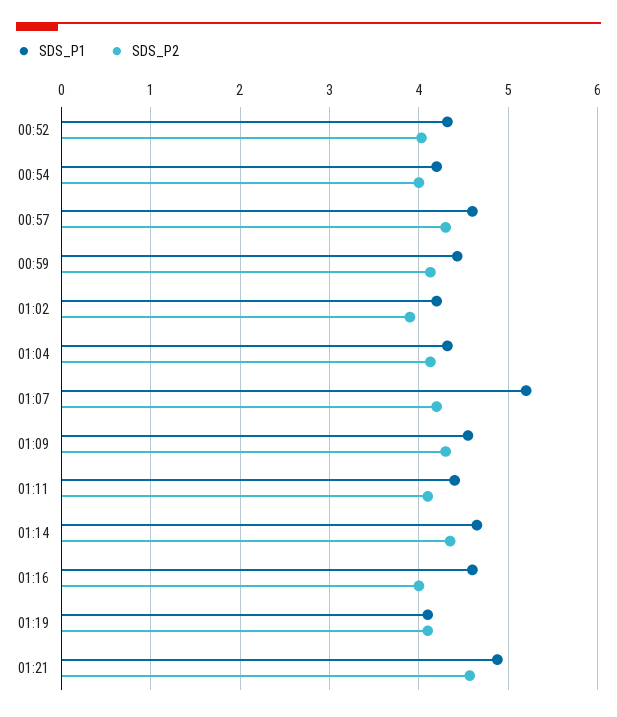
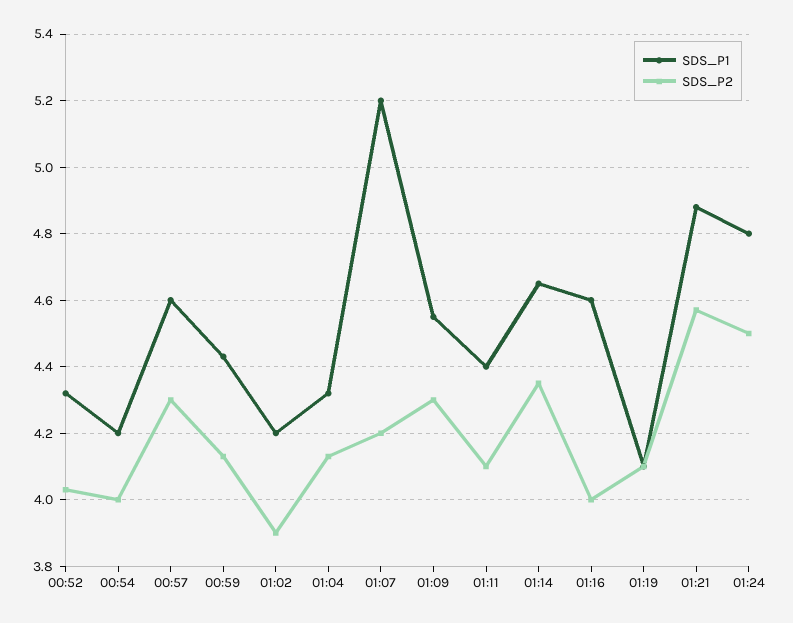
SDS_P1, 01:24: none -> 4.8
SDS_P2, 01:24: none -> 4.5

